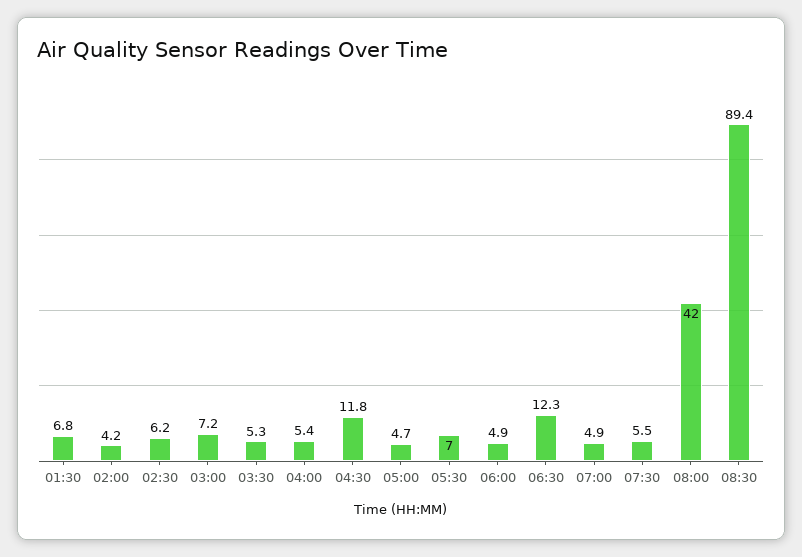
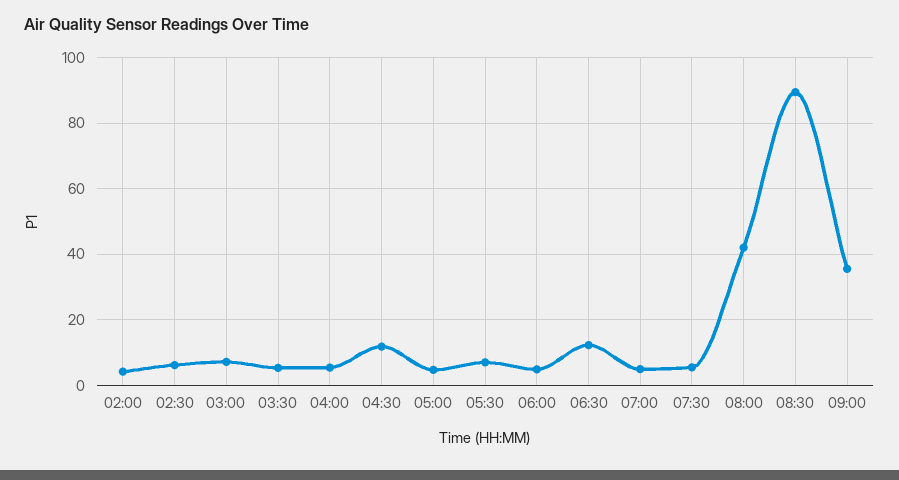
01:30: 6.8 -> none
09:00: none -> 36

